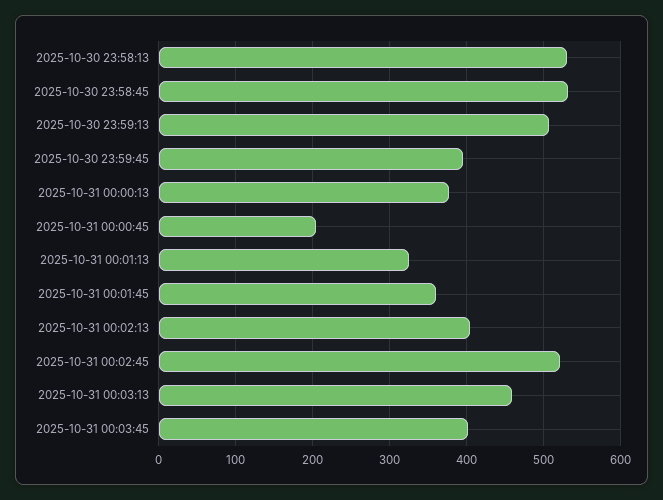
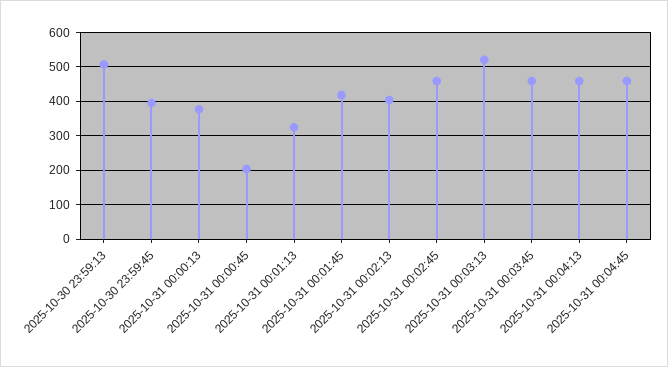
2025-10-30 23:58:13: 530 -> none
2025-10-30 23:58:45: 530 -> none
2025-10-31 00:01:45: 360 -> 420
2025-10-31 00:02:45: 520 -> 460
2025-10-31 00:03:13: 460 -> 520
2025-10-31 00:03:45: 400 -> 460
2025-10-31 00:04:13: none -> 460
2025-10-31 00:04:45: none -> 460

